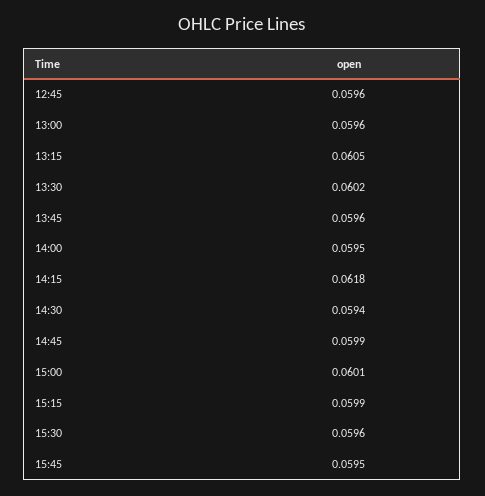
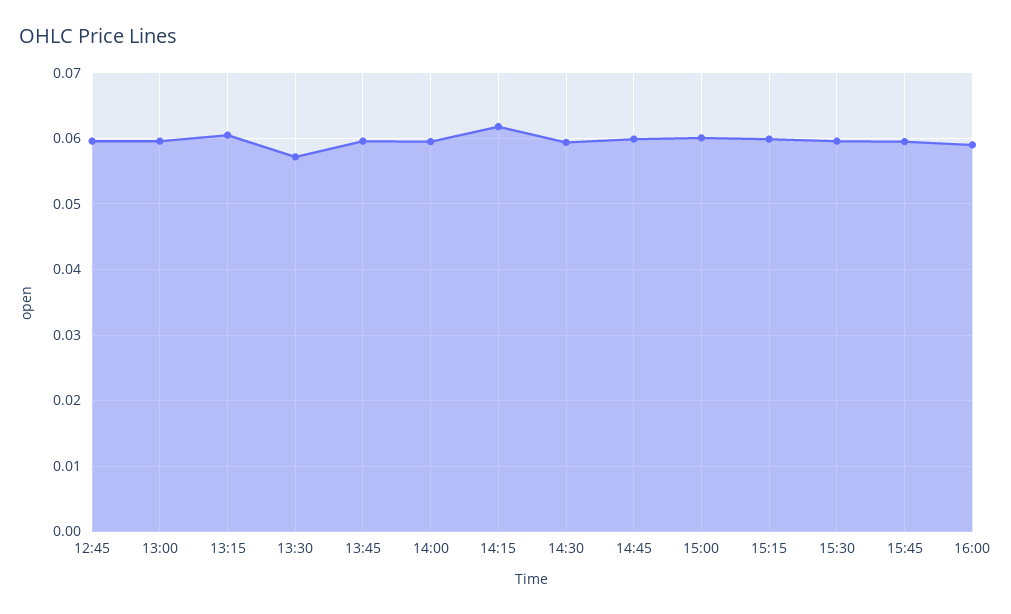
13:30: 0.0602 -> 0.057
16:00: none -> 0.059

